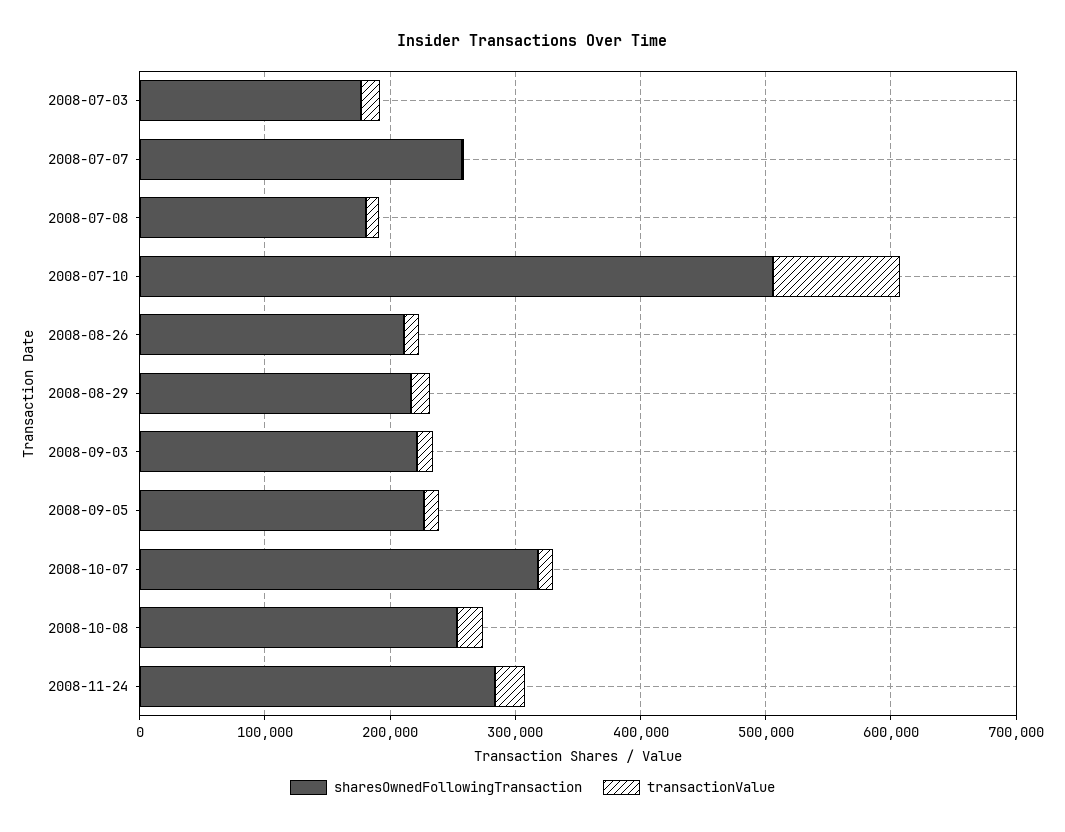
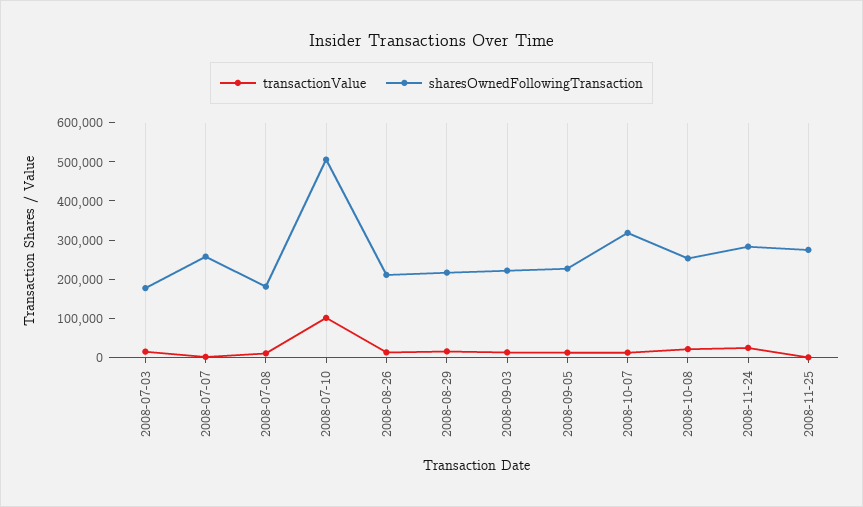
transactionValue, 2008-11-25: none -> 0
sharesOwnedFollowingTransaction, 2008-11-25: none -> 275000

